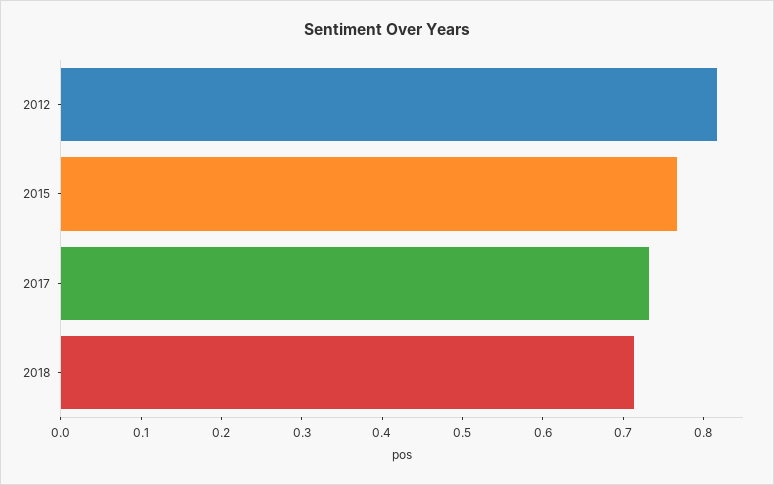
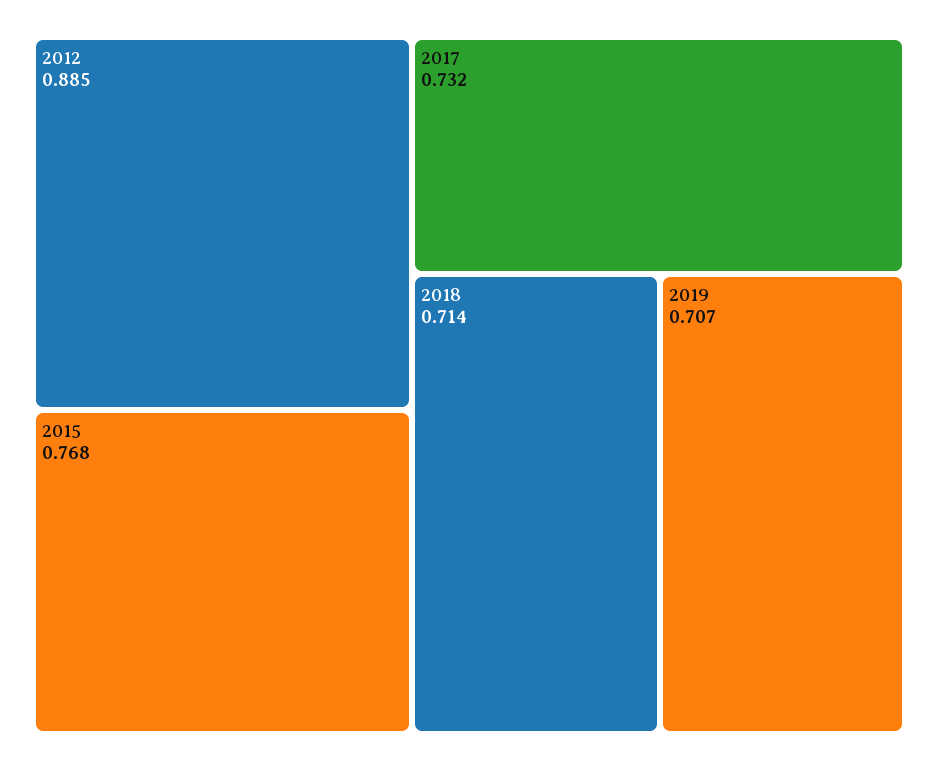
2012: 0.82 -> 0.885
2019: none -> 0.707

